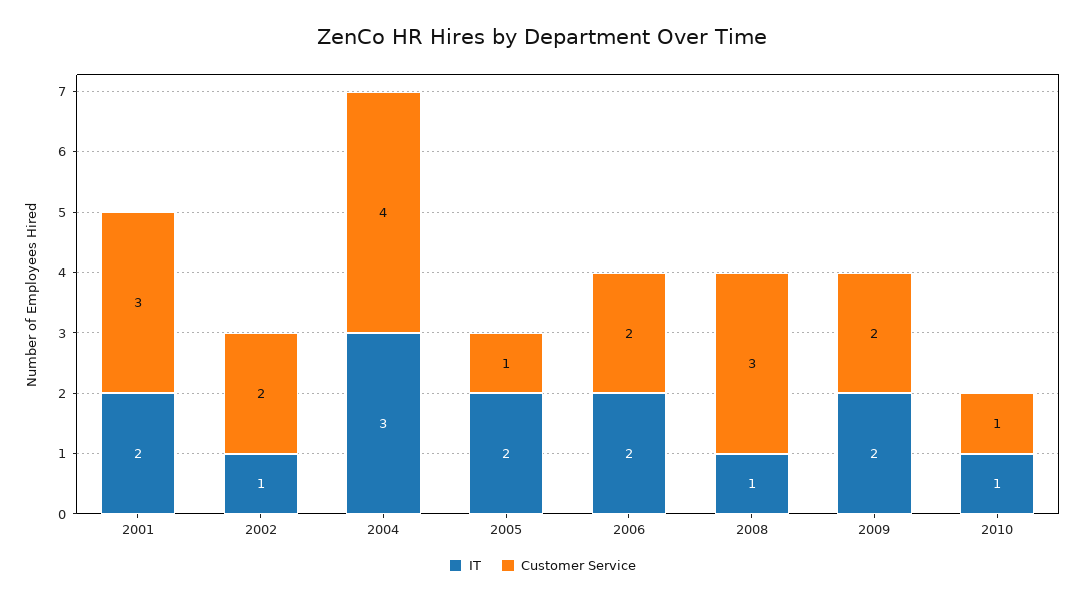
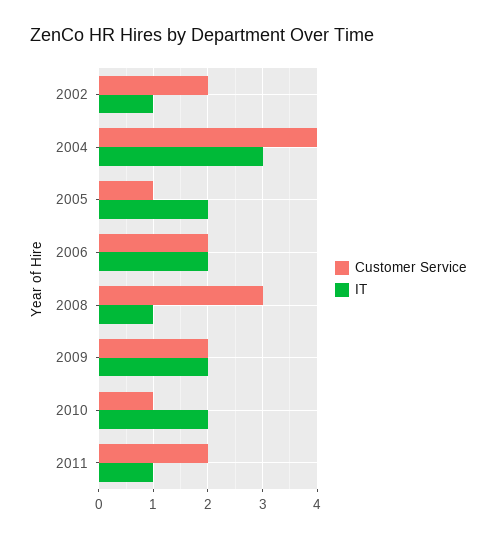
IT, 2001: 2 -> none
Customer Service, 2001: 3 -> none
IT, 2010: 1 -> 2
Customer Service, 2011: none -> 2
IT, 2011: none -> 1

